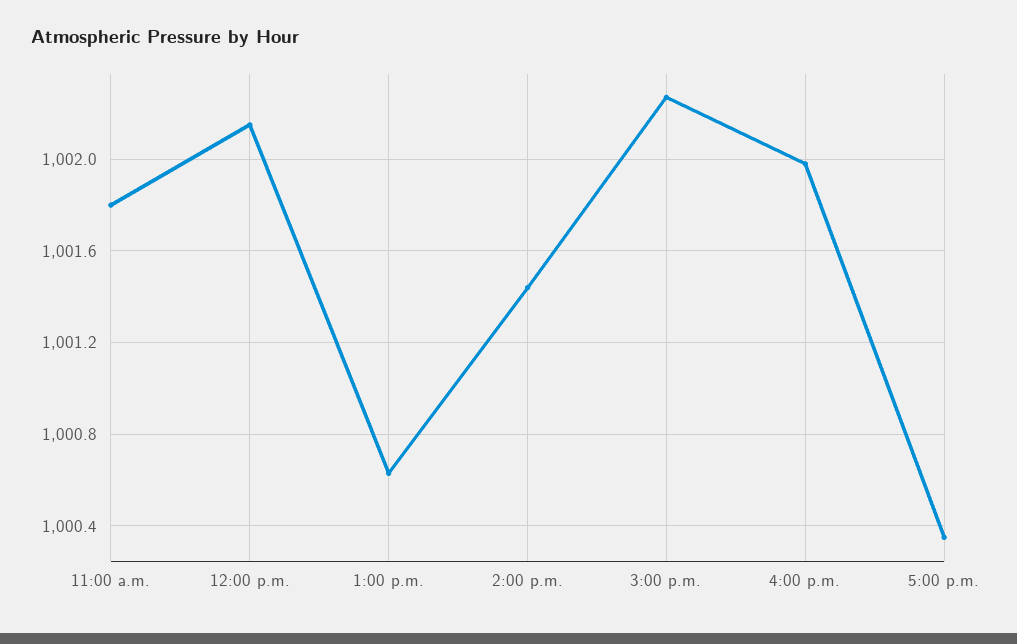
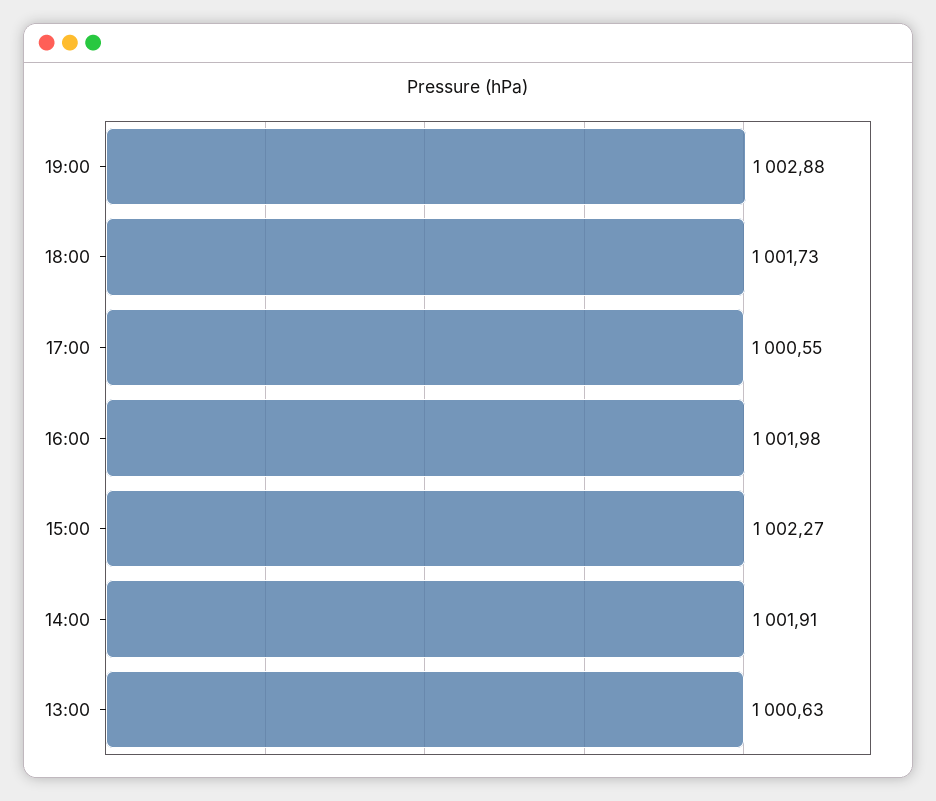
11:00 a.m.: 1001.8 -> none
12:00 p.m.: 1002.15 -> none
2:00 p.m.: 1001.45 -> 1001.91
5:00 p.m.: 1000.35 -> 1000.55
19:00: none -> 1002.88
18:00: none -> 1001.73

